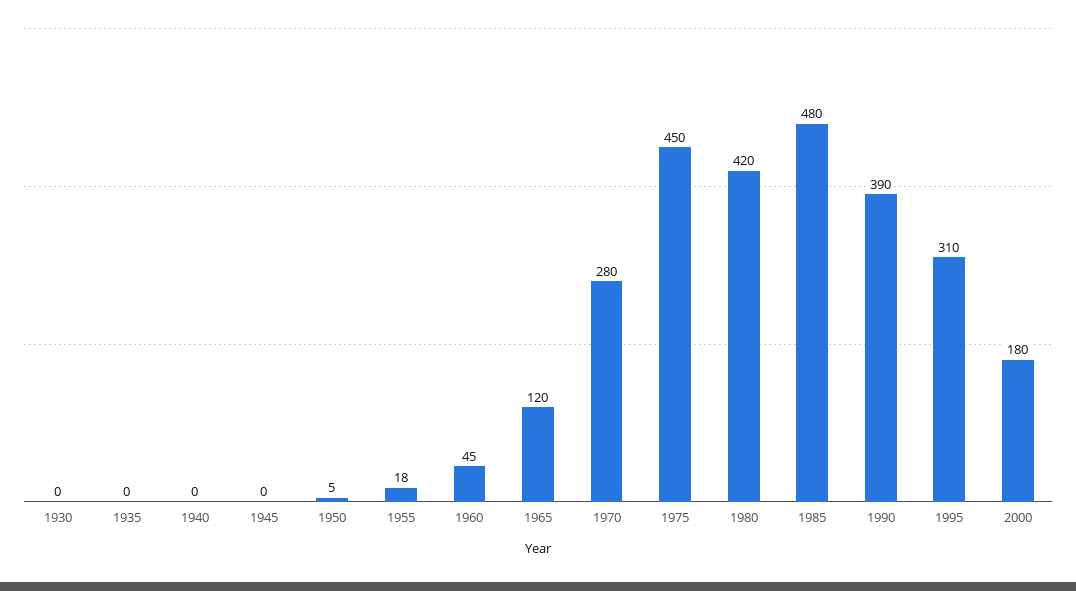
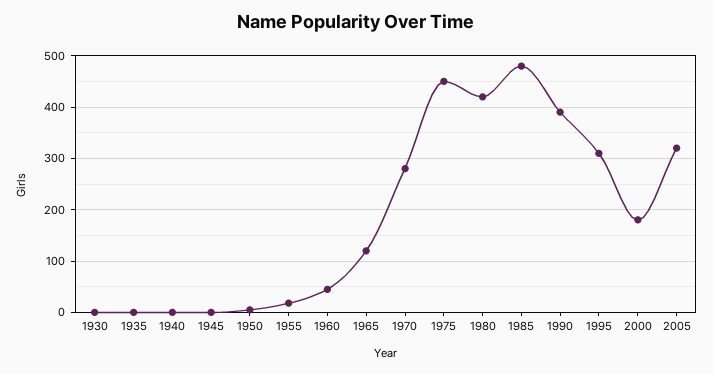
2005: none -> 320

